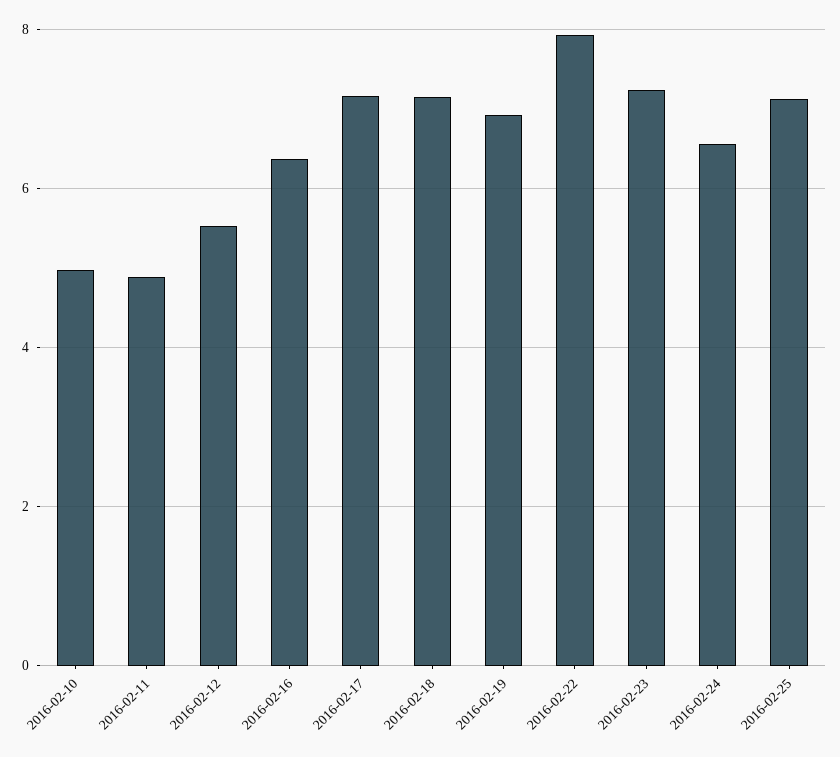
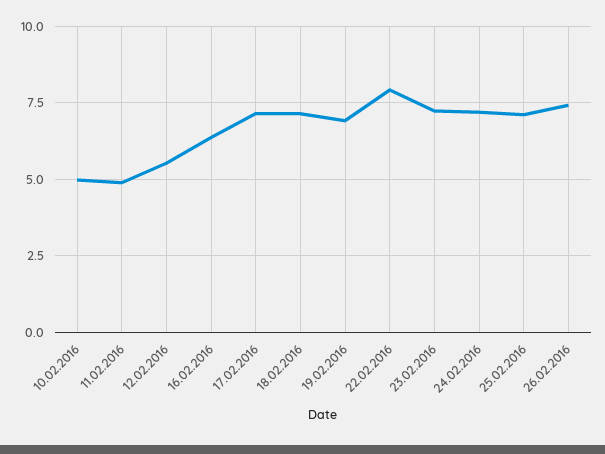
2016-02-24: 6.6 -> 7.25
26.02.2016: none -> 7.5

